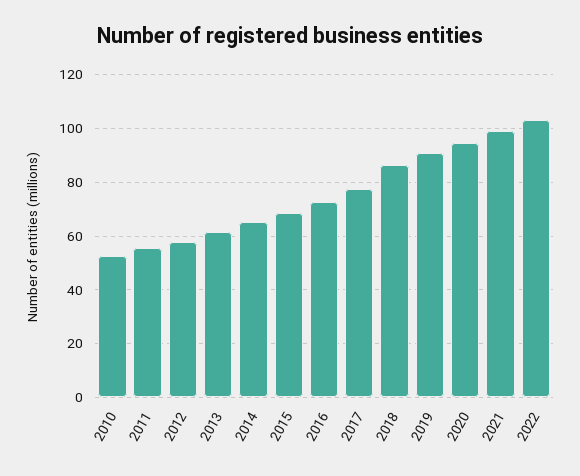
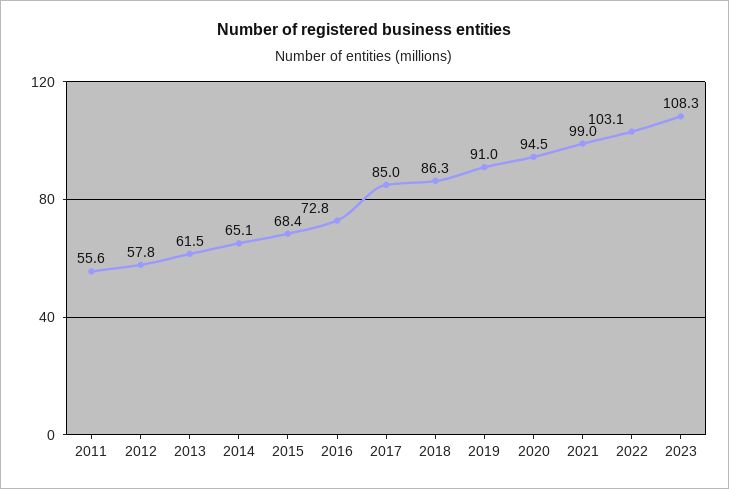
2010: 52.5 -> none
2017: 77.5 -> 85
2023: none -> 108.3

